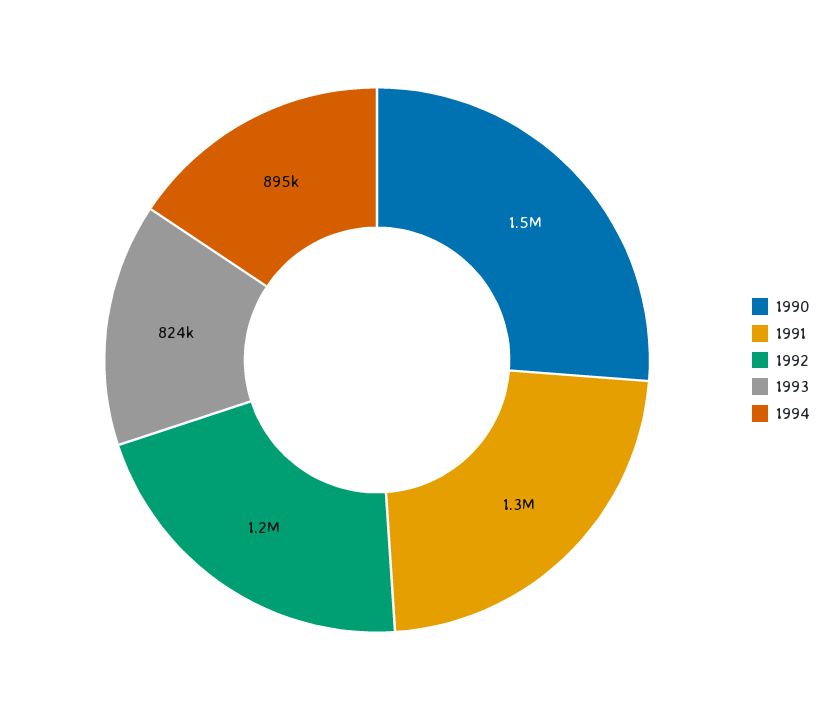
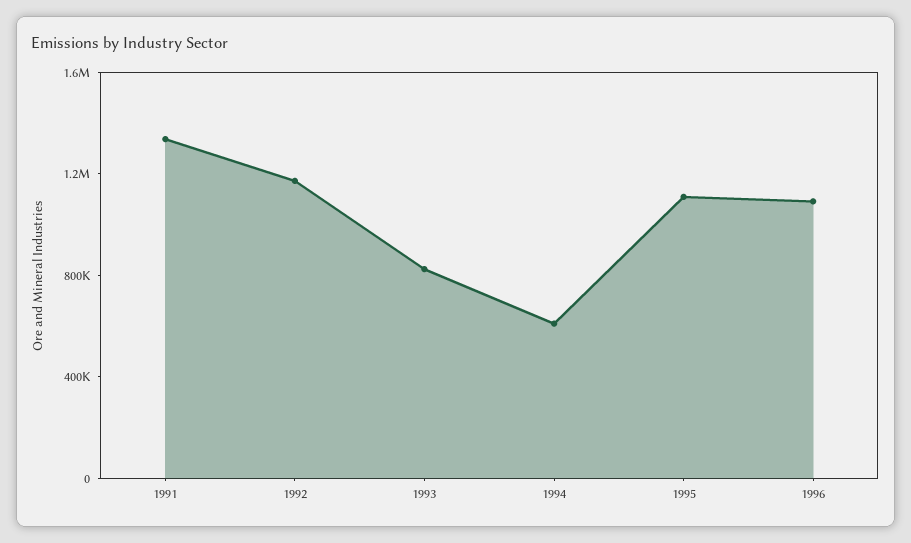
1990: 1500000 -> none
1994: 895000 -> 600000
1995: none -> 1100000
1996: none -> 1100000

